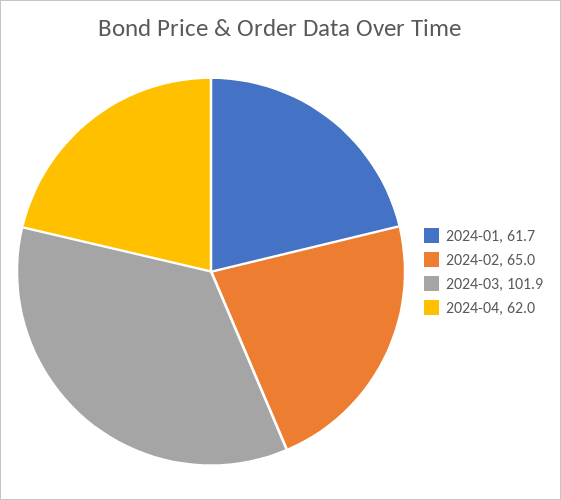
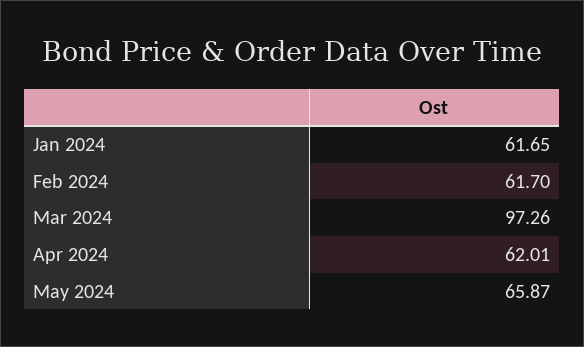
2024-02: 65 -> 61.7
2024-03: 101.9 -> 97.26
May 2024: none -> 65.87

